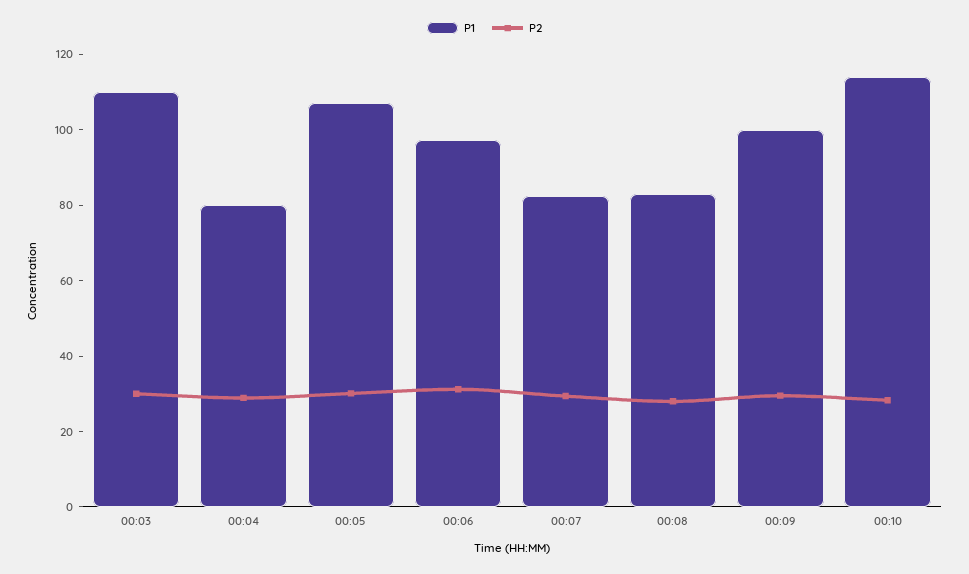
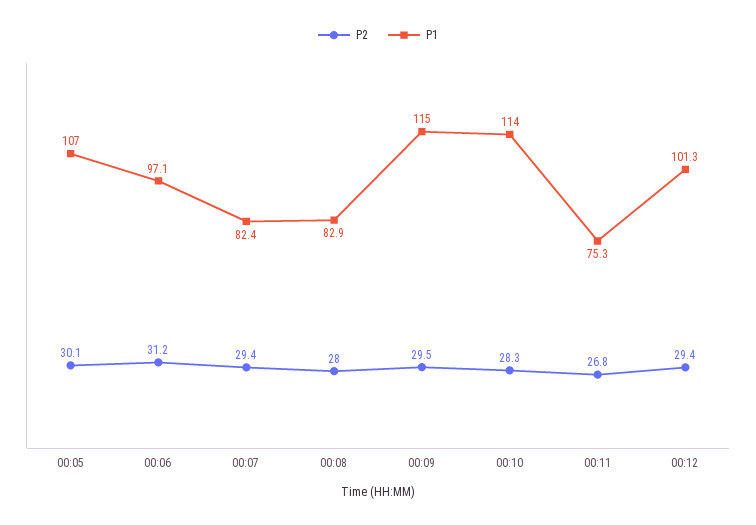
P1, 00:03: 110 -> none
P2, 00:03: 30 -> none
P1, 00:04: 80 -> none
P2, 00:04: 30 -> none
P1, 00:09: 100 -> 115
P2, 00:11: none -> 26.8
P1, 00:11: none -> 75.3
P2, 00:12: none -> 29.4
P1, 00:12: none -> 101.3

